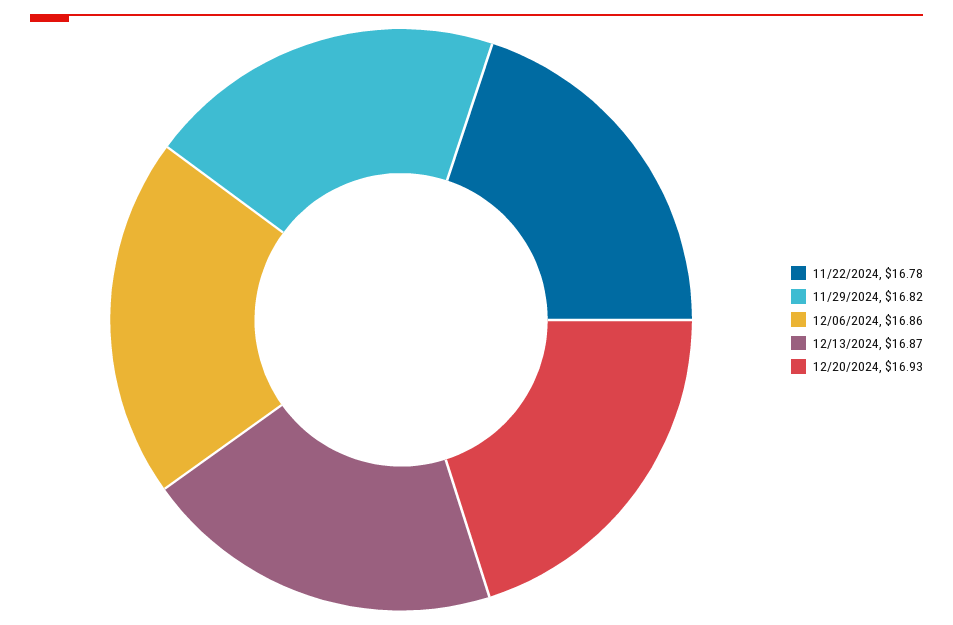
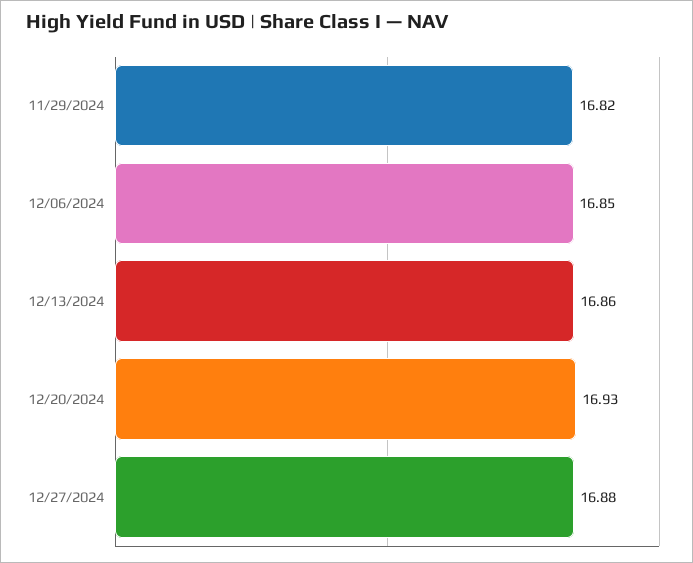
11/22/2024: 16.78 -> none
12/06/2024: 16.86 -> 16.85
12/13/2024: 16.87 -> 16.86
12/27/2024: none -> 16.88

